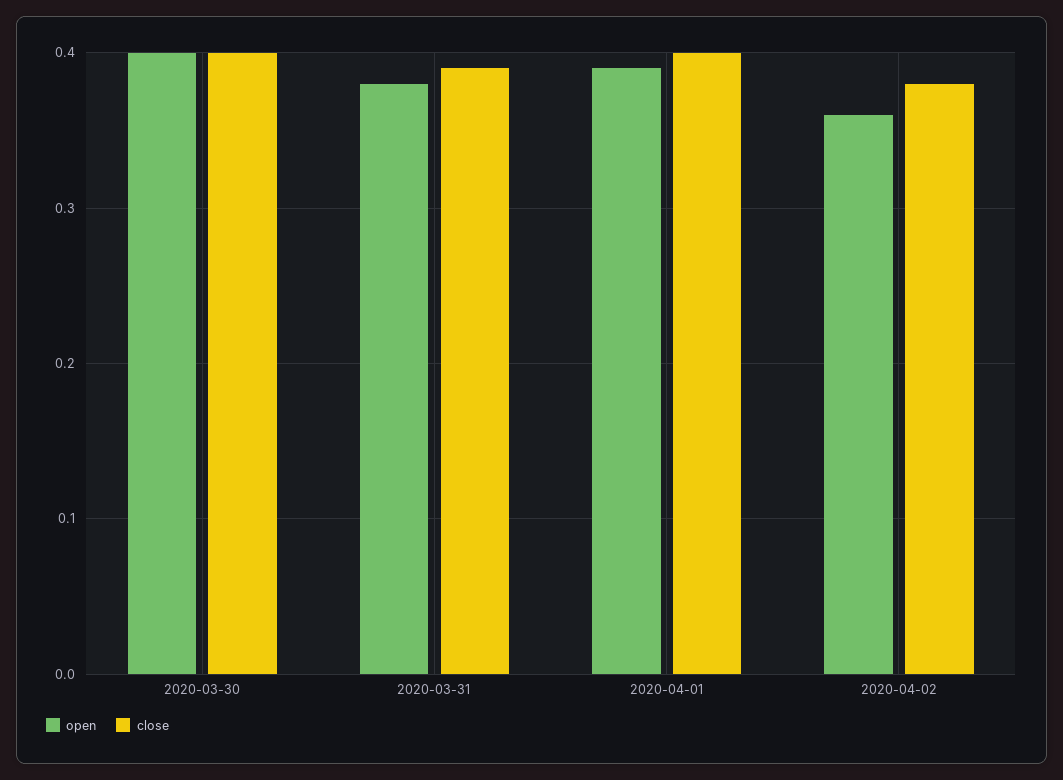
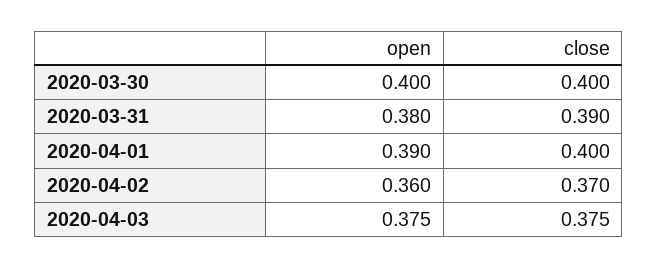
close, 2020-04-02: 0.38 -> 0.37
open, 2020-04-03: none -> 0.375
close, 2020-04-03: none -> 0.375

